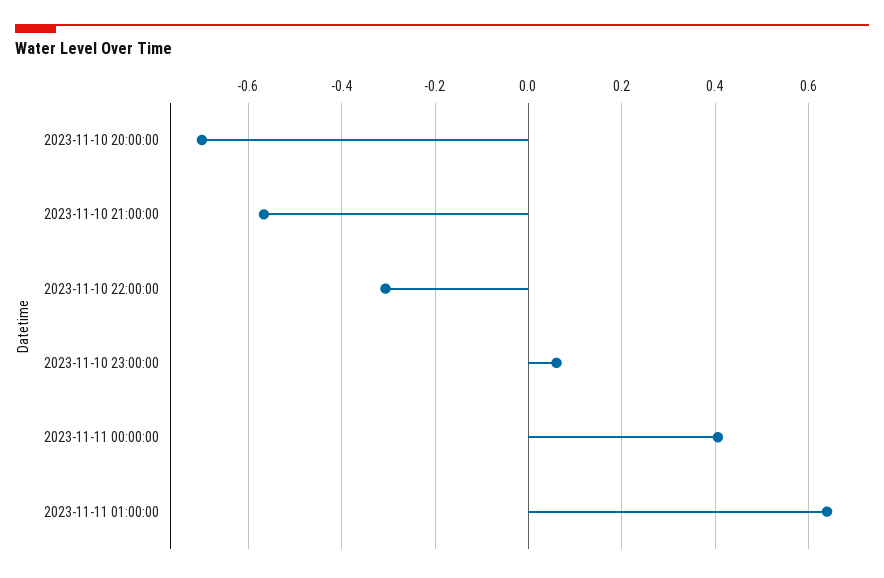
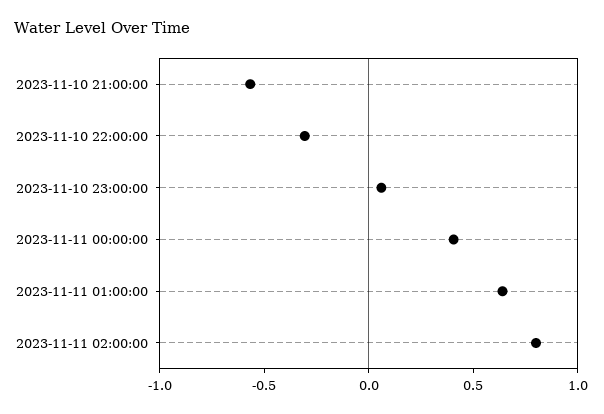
2023-11-10 20:00:00: -0.7 -> none
2023-11-11 02:00:00: none -> 0.8

